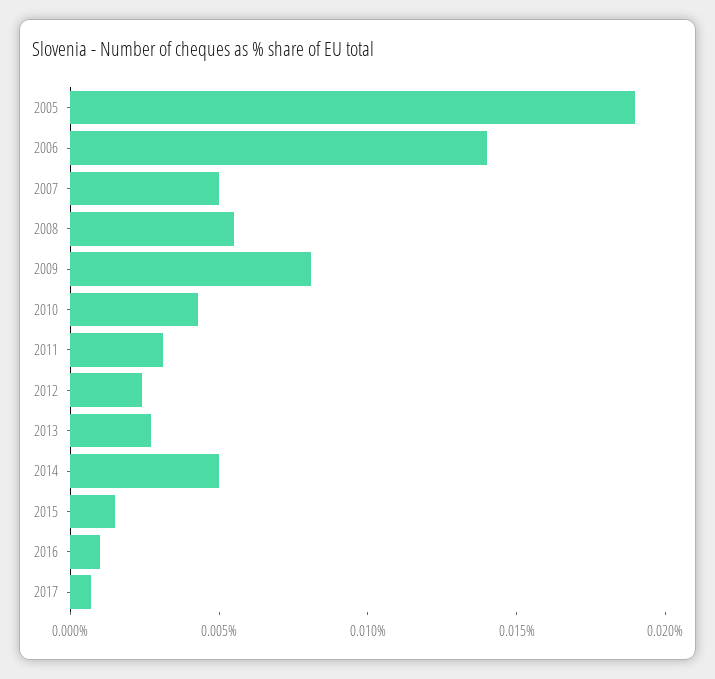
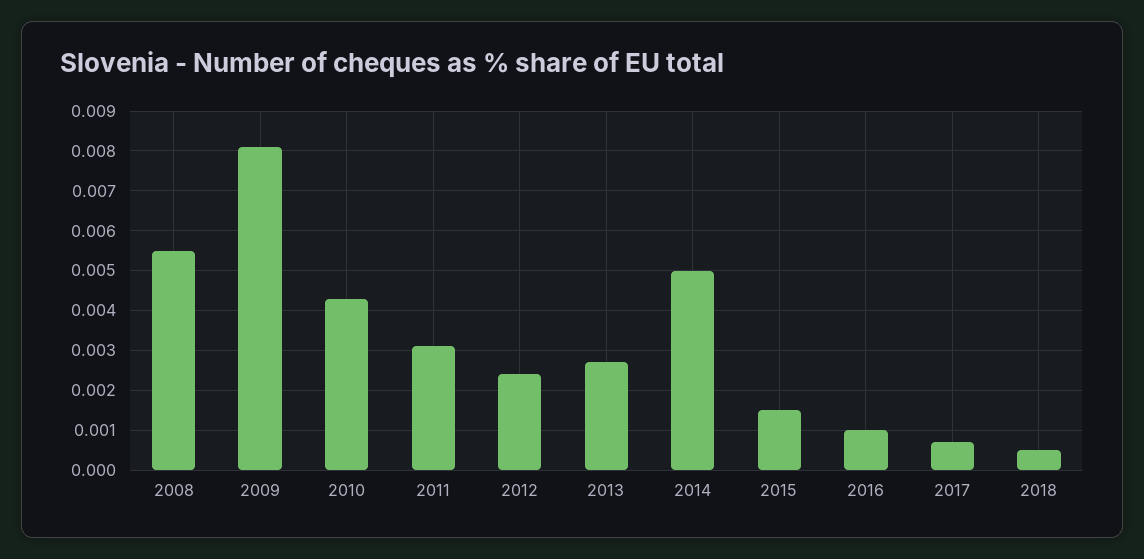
2005: 0.019 -> none
2006: 0.014 -> none
2007: 0.005 -> none
2018: none -> 0.0005

